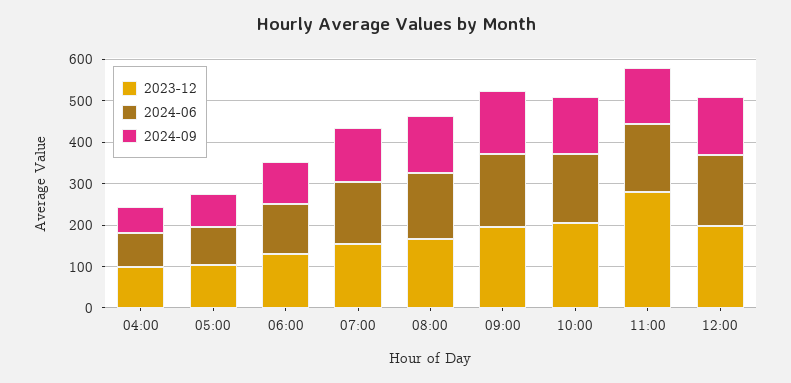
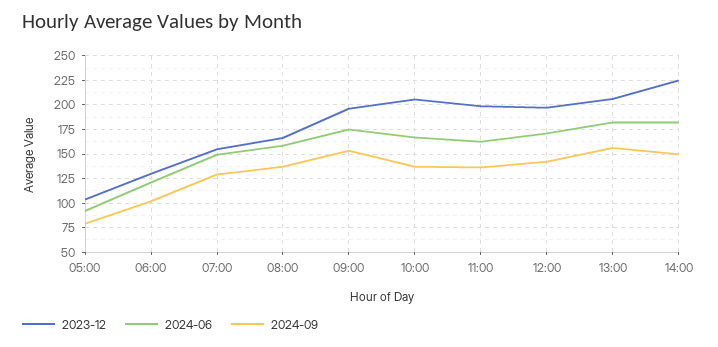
2023-12, 04:00: 100 -> none
2024-06, 04:00: 80 -> none
2024-09, 04:00: 60 -> none
2023-12, 11:00: 280 -> 200
2023-12, 13:00: none -> 200
2024-06, 13:00: none -> 175
2024-09, 13:00: none -> 150
2023-12, 14:00: none -> 225
2024-06, 14:00: none -> 175
2024-09, 14:00: none -> 150

